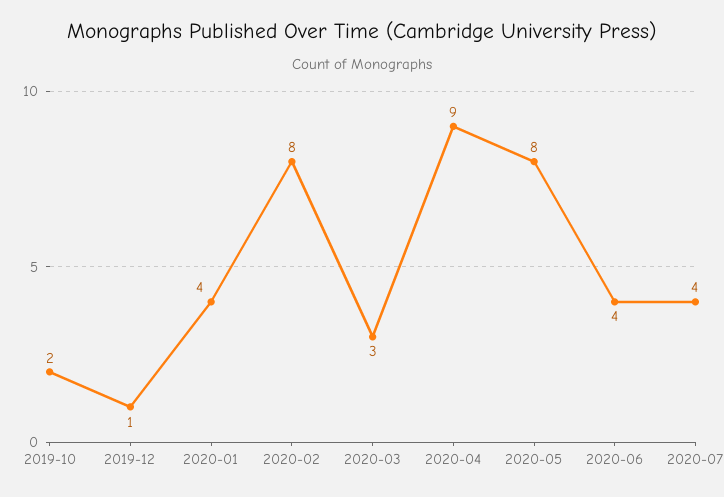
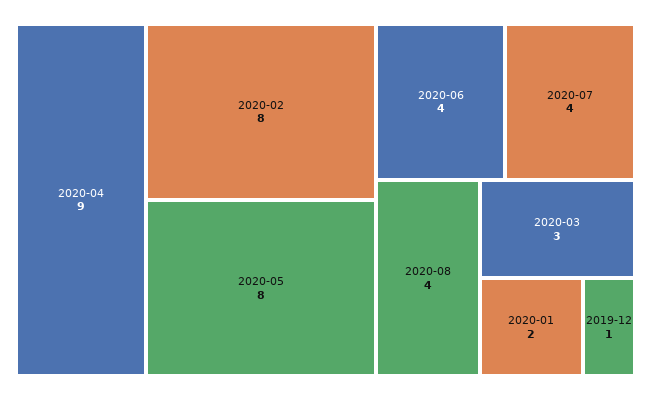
2019-10: 2 -> none
2020-01: 4 -> 2
2020-08: none -> 4

